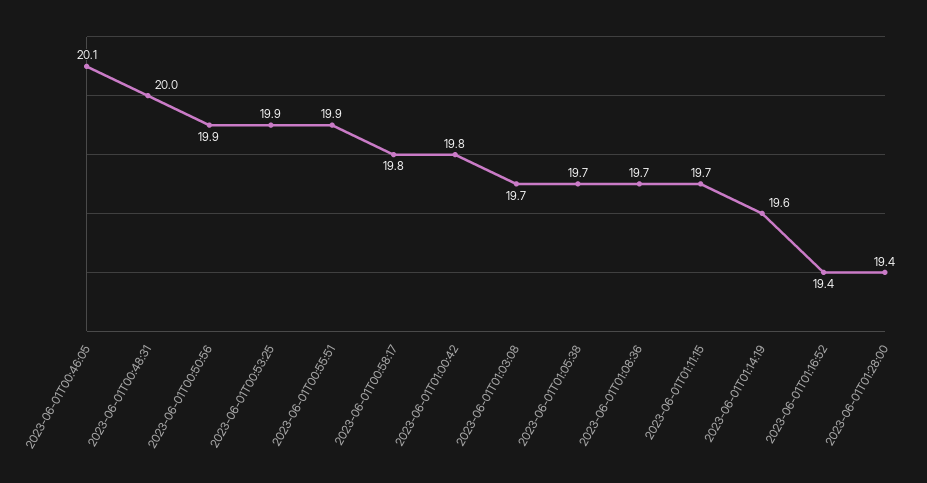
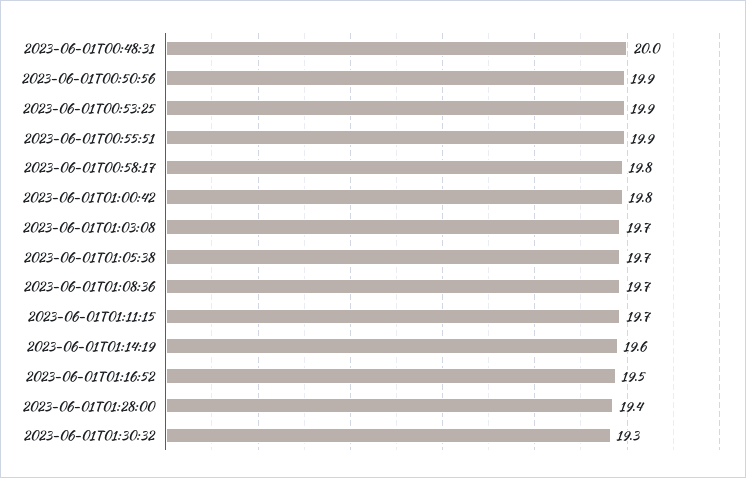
2023-06-01T00:46:05: 20.1 -> none
2023-06-01T01:16:52: 19.4 -> 19.5
2023-06-01T01:30:32: none -> 19.3

